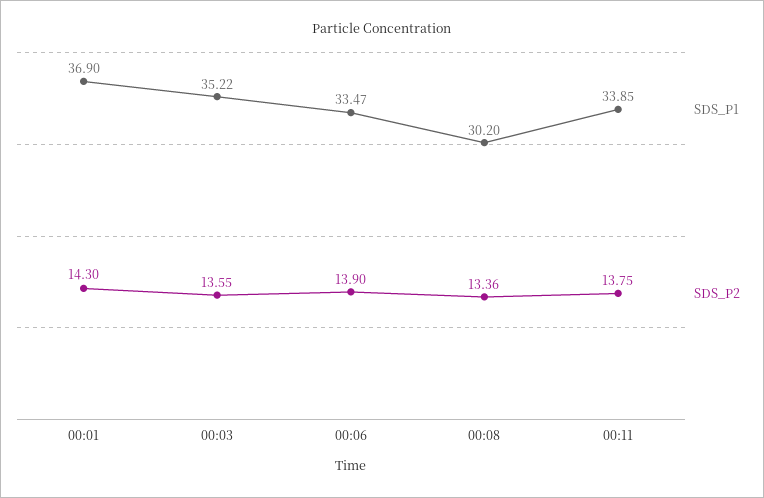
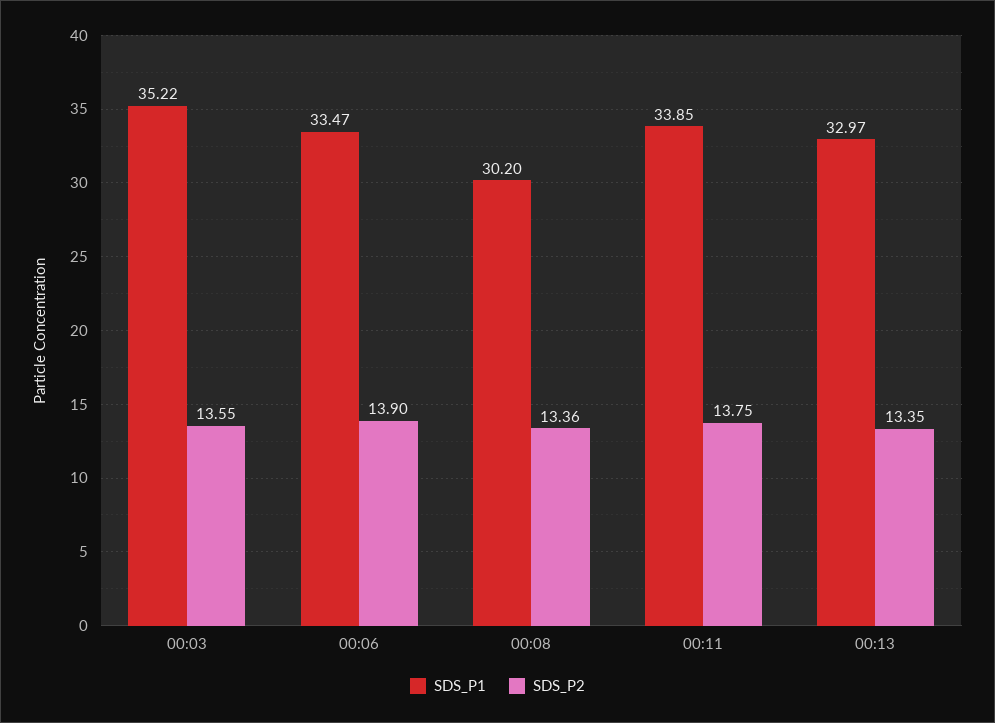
SDS_P1, 00:01: 36.9 -> none
SDS_P2, 00:01: 14.3 -> none
SDS_P1, 00:13: none -> 32.97
SDS_P2, 00:13: none -> 13.35

